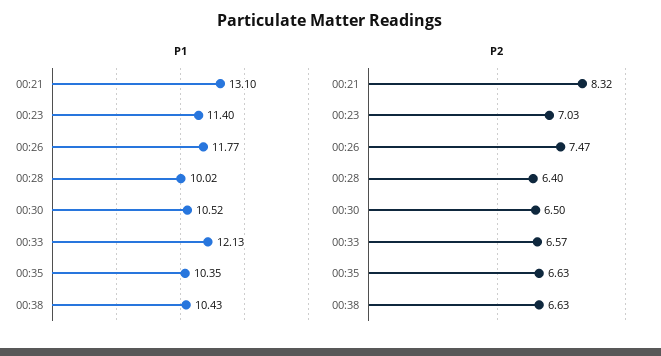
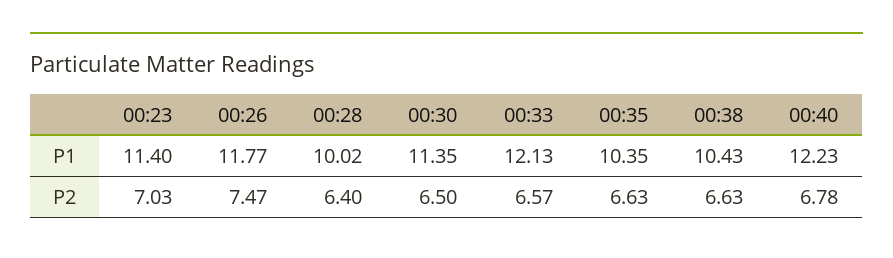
P1, 00:21: 13.1 -> none
P1, 00:30: 10.52 -> 11.35
P2, 00:21: 8.32 -> none
P1, 00:40: none -> 12.23
P2, 00:40: none -> 6.78

